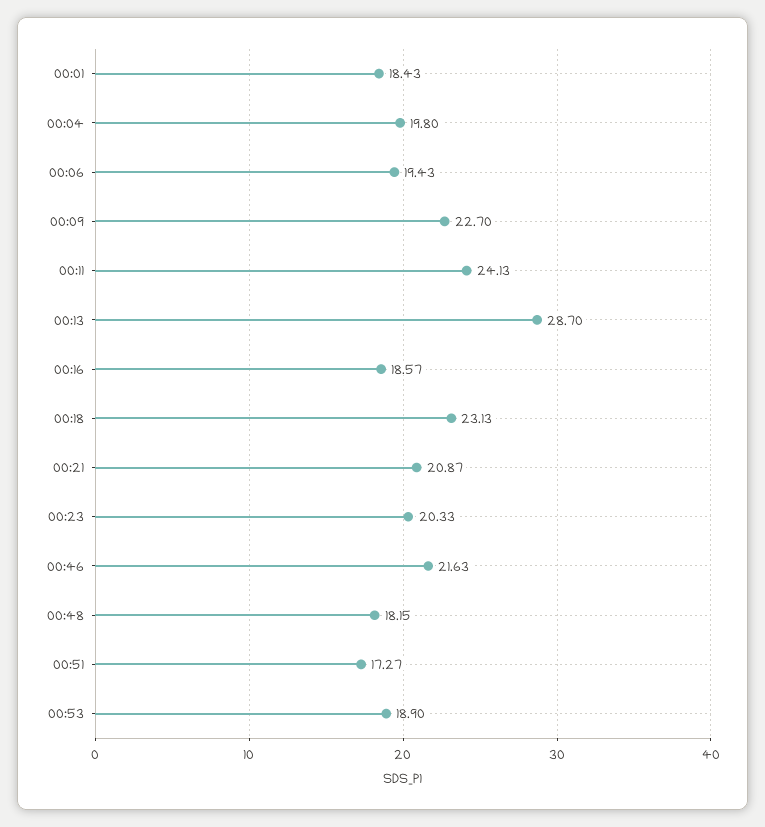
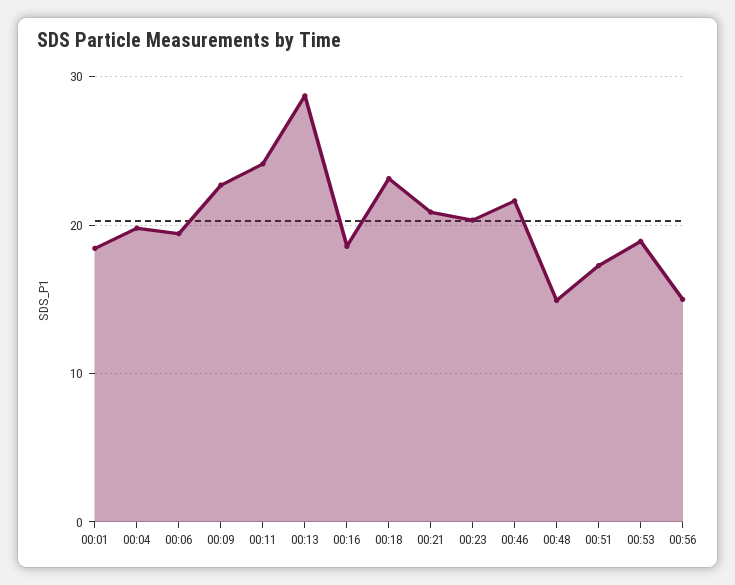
00:48: 18.15 -> 15
00:56: none -> 15

